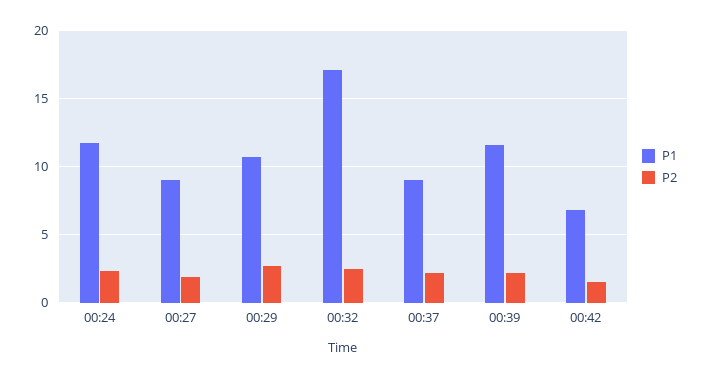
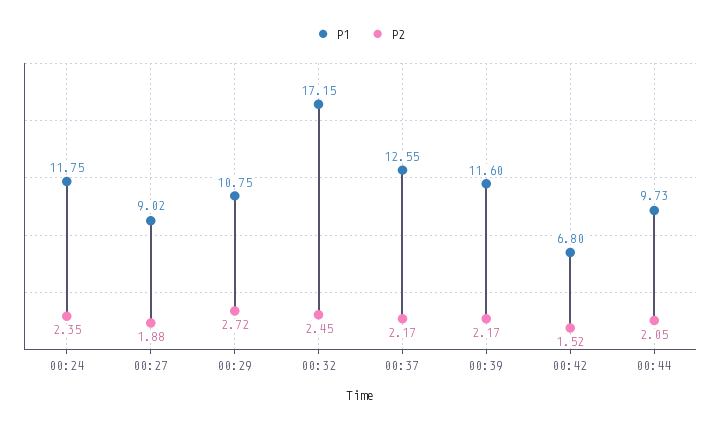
P1, 00:37: 9 -> 12.55
P1, 00:44: none -> 9.73
P2, 00:44: none -> 2.05

